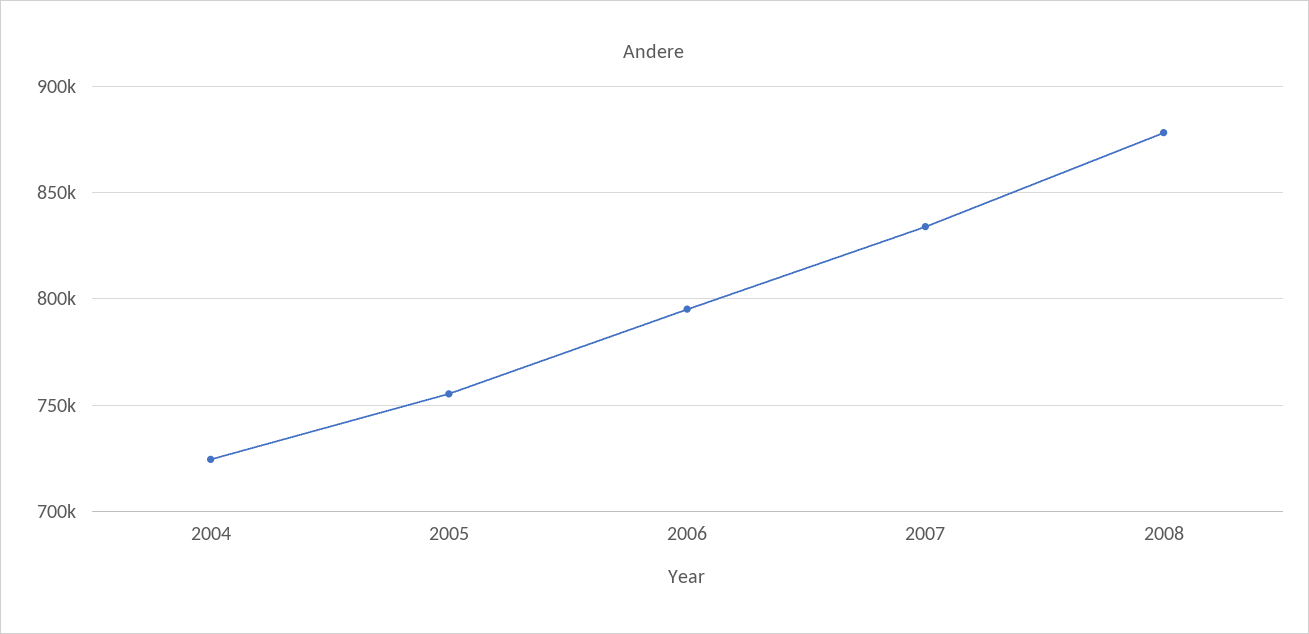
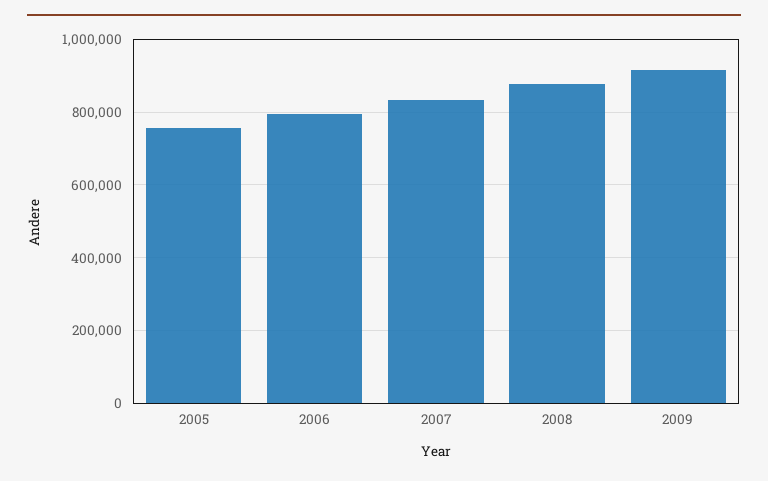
2004: 725000 -> none
2009: none -> 920000

